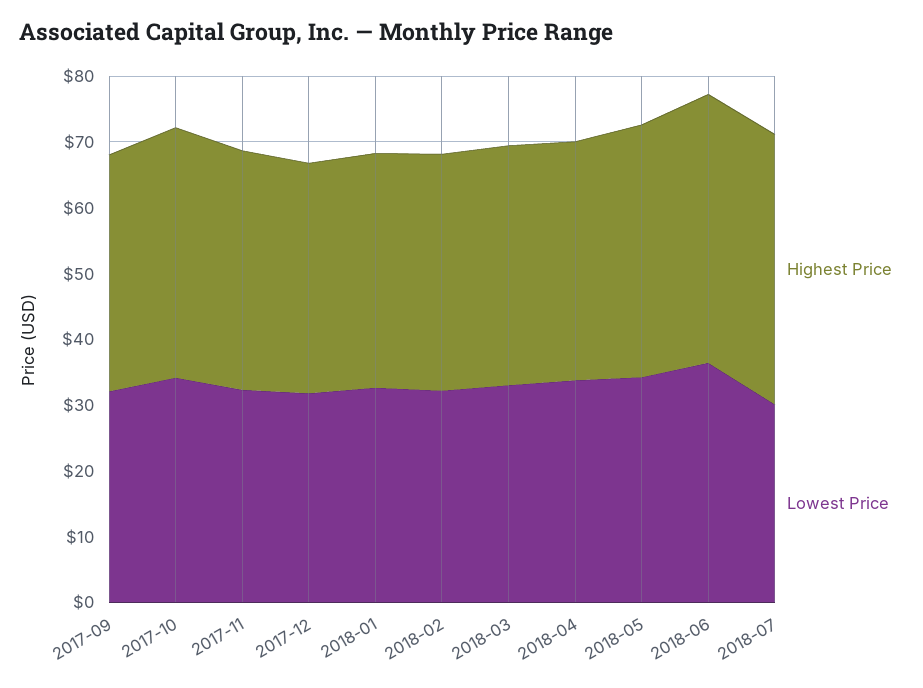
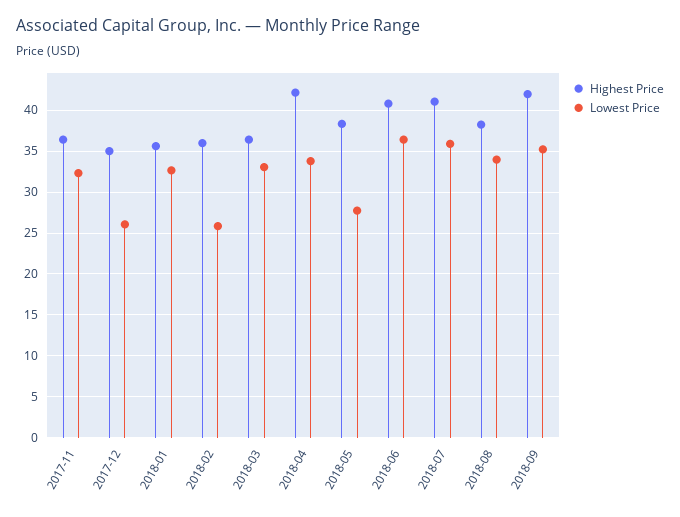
Highest Price, 2017-09: 36 -> none
Lowest Price, 2017-09: 32 -> none
Highest Price, 2017-10: 38 -> none
Lowest Price, 2017-10: 34 -> none
Lowest Price, 2017-12: 32 -> 26
Lowest Price, 2018-02: 32 -> 26
Highest Price, 2018-04: 36 -> 42
Lowest Price, 2018-05: 34 -> 28
Lowest Price, 2018-07: 30 -> 36
Highest Price, 2018-08: none -> 38
Lowest Price, 2018-08: none -> 34
Highest Price, 2018-09: none -> 42
Lowest Price, 2018-09: none -> 35

